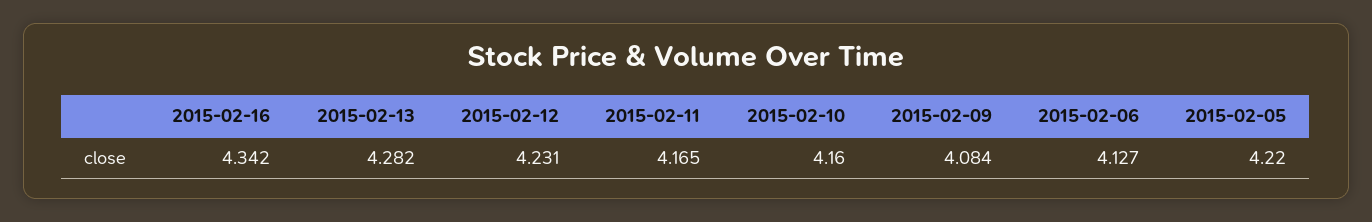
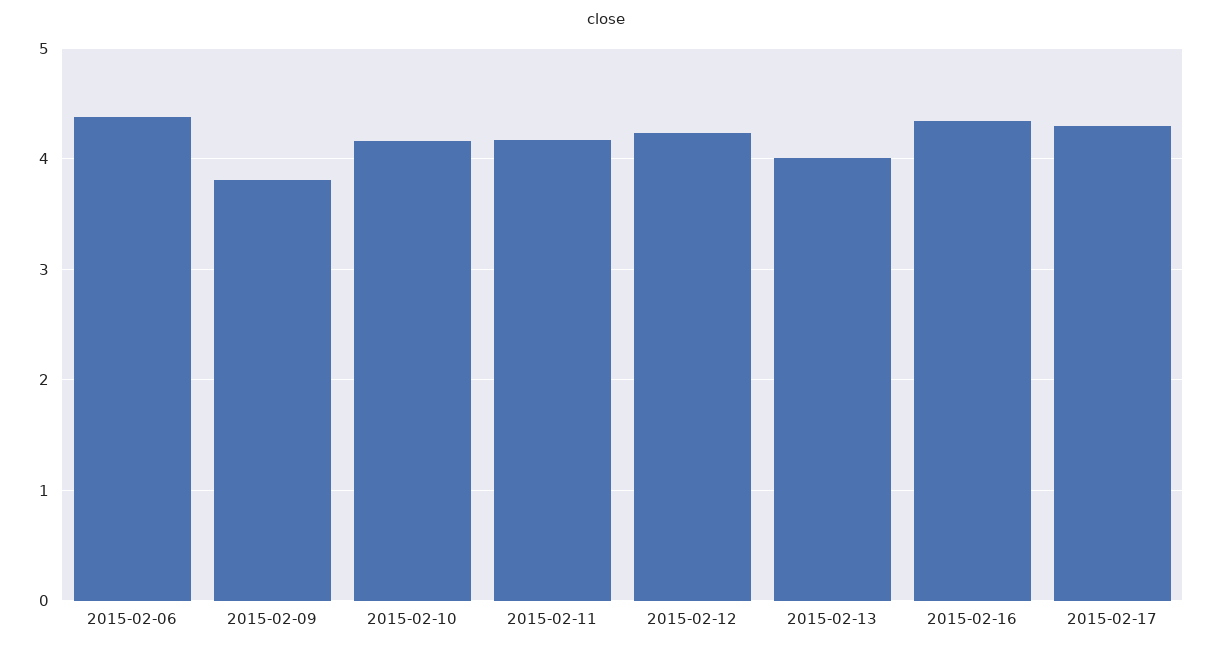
2015-02-13: 4.282 -> 4
2015-02-09: 4.084 -> 3.8
2015-02-06: 4.127 -> 4.4
2015-02-05: 4.22 -> none
2015-02-17: none -> 4.3

